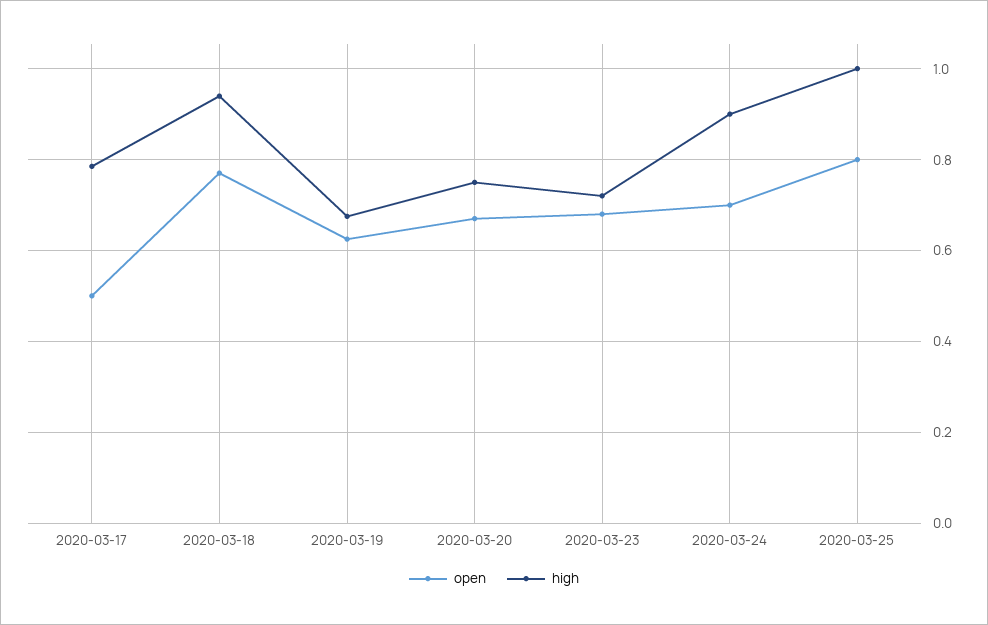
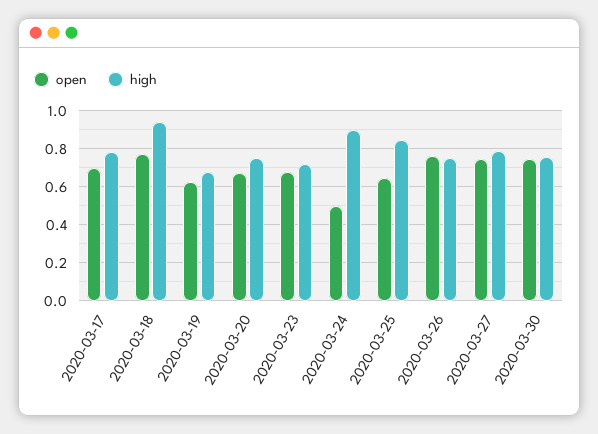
open, 2020-03-17: 0.5 -> 0.7
open, 2020-03-24: 0.7 -> 0.5
open, 2020-03-25: 0.8 -> 0.65
high, 2020-03-25: 1 -> 0.85
open, 2020-03-26: none -> 0.75
high, 2020-03-26: none -> 0.75
open, 2020-03-27: none -> 0.75
high, 2020-03-27: none -> 0.8
open, 2020-03-30: none -> 0.75
high, 2020-03-30: none -> 0.75

